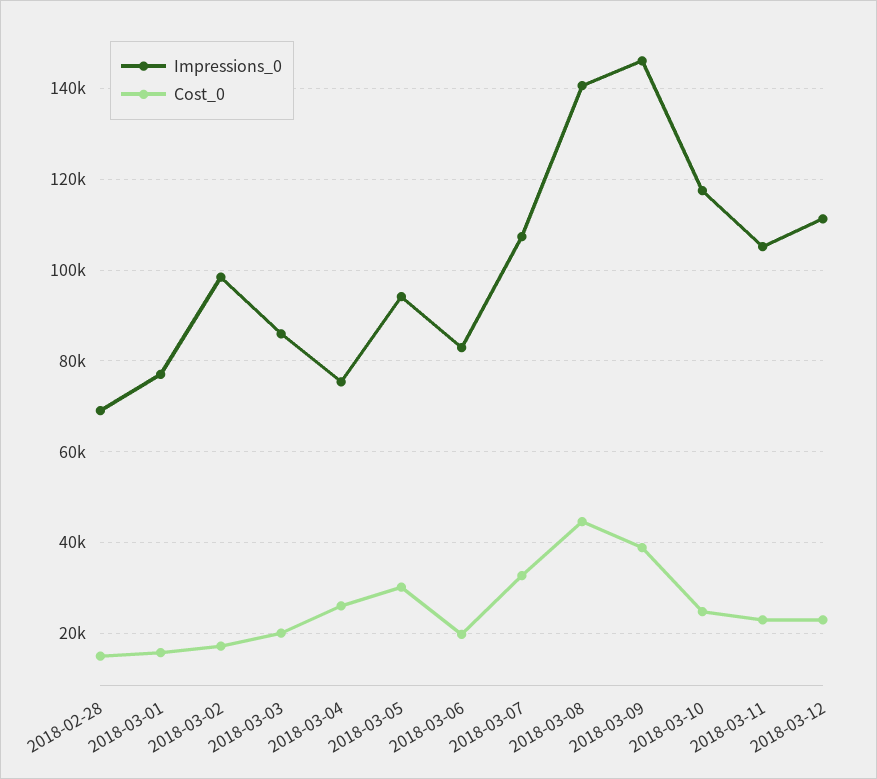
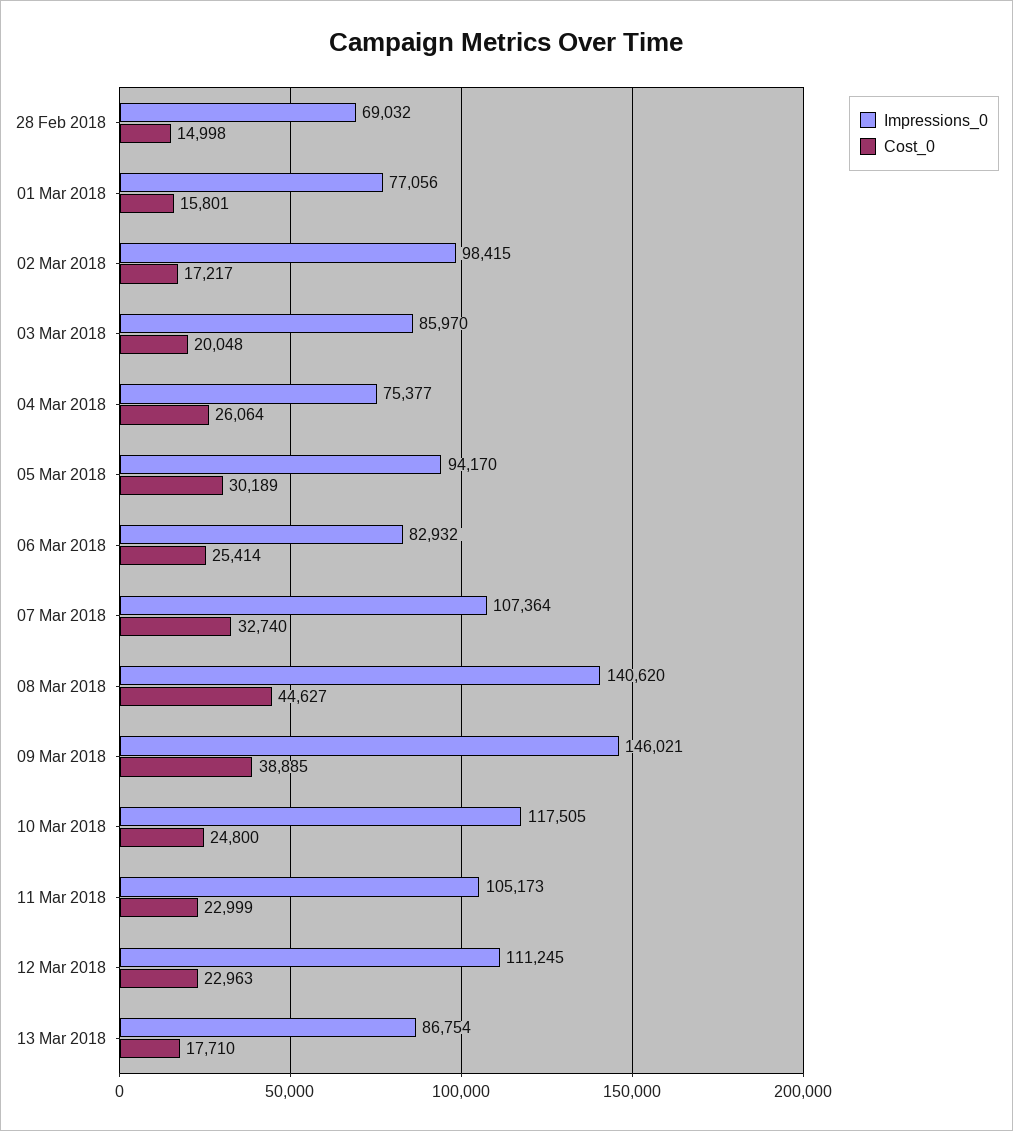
Cost_0, 2018-03-06: 20000 -> 25414
Impressions_0, 13 Mar 2018: none -> 86754
Cost_0, 13 Mar 2018: none -> 17710

